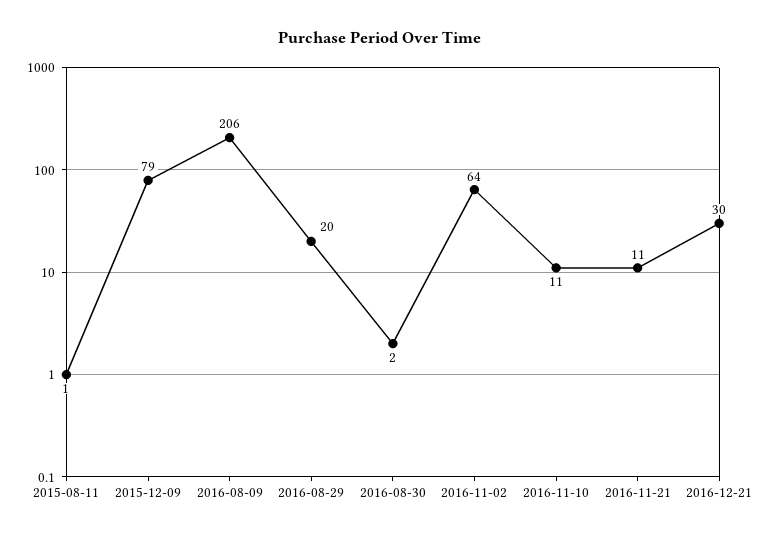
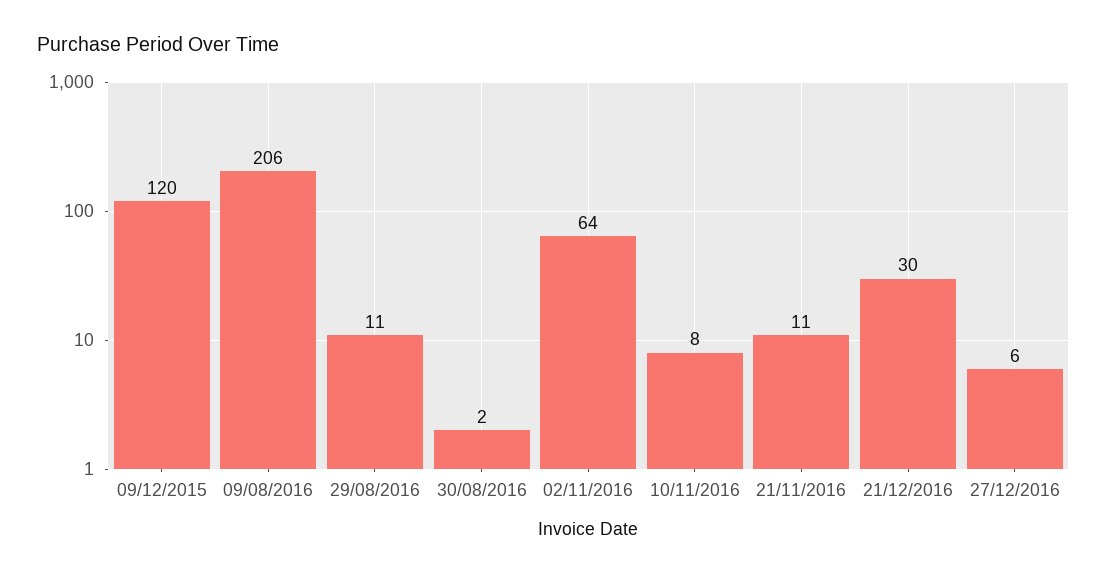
2015-08-11: 1 -> none
2015-12-09: 79 -> 120
2016-08-29: 20 -> 11
2016-11-10: 11 -> 8
27/12/2016: none -> 6

